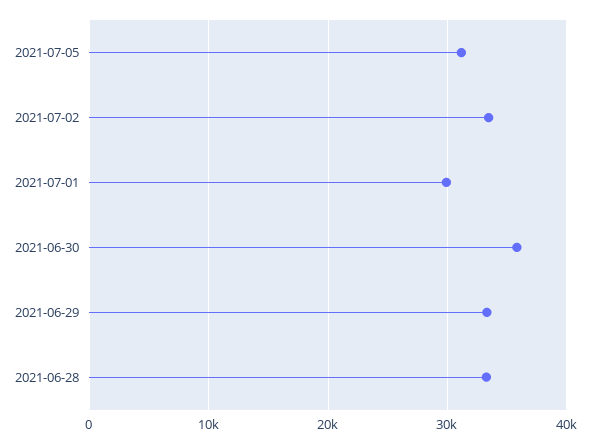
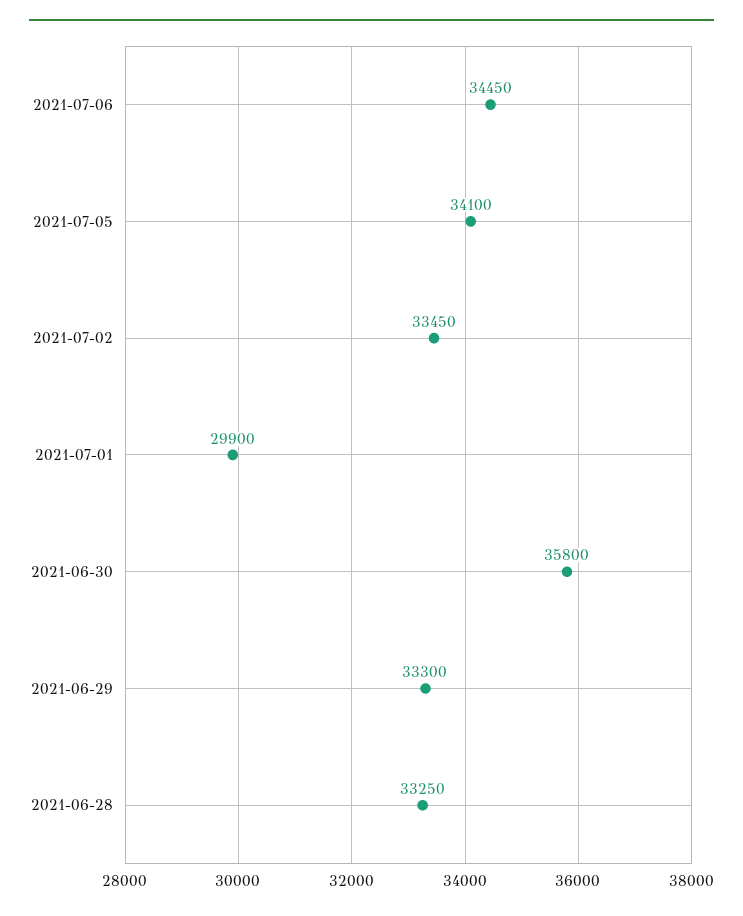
2021-07-05: 31000 -> 34100
2021-07-06: none -> 34450

